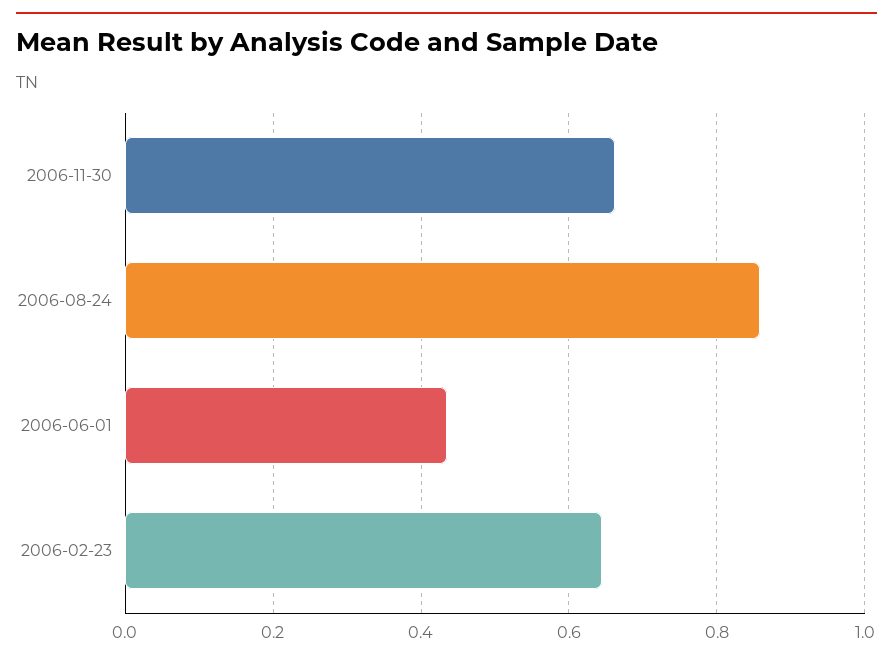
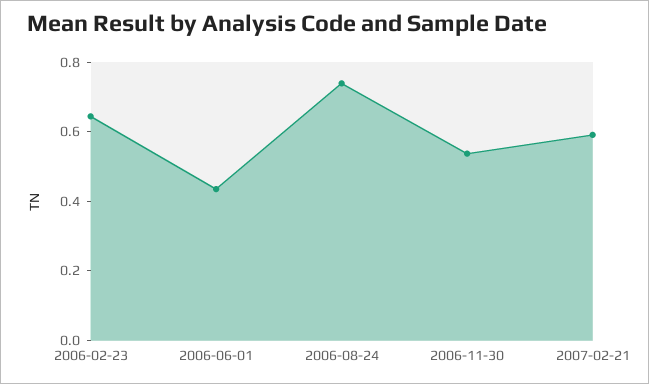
2006-11-30: 0.66 -> 0.55
2006-08-24: 0.86 -> 0.75
2007-02-21: none -> 0.6

